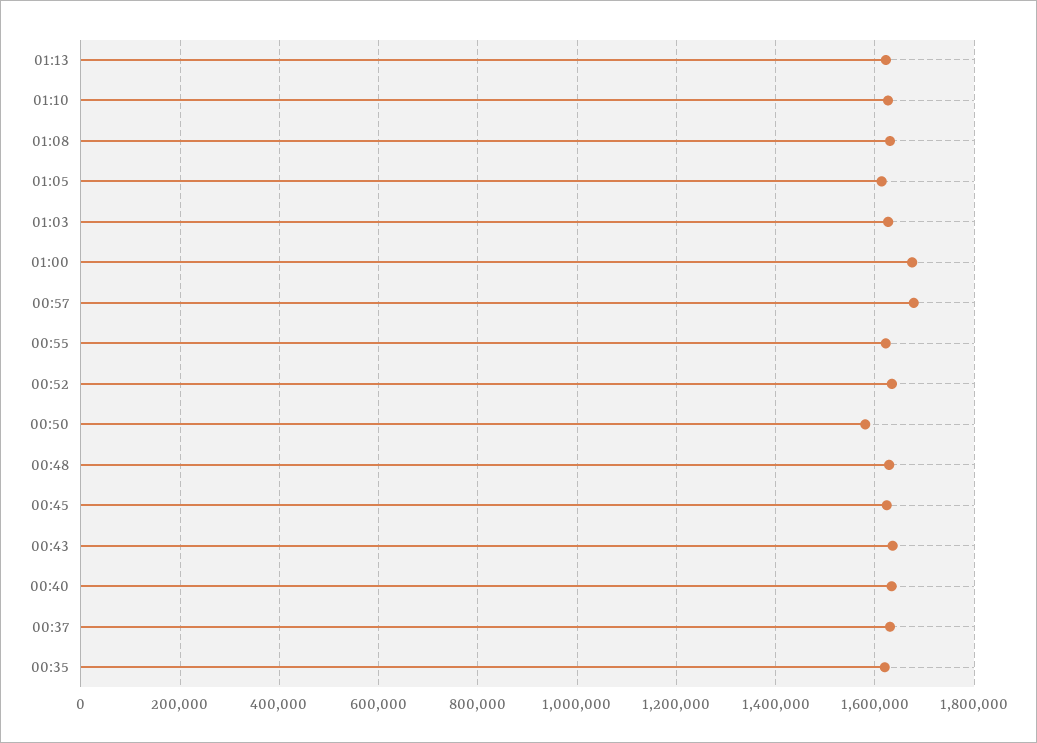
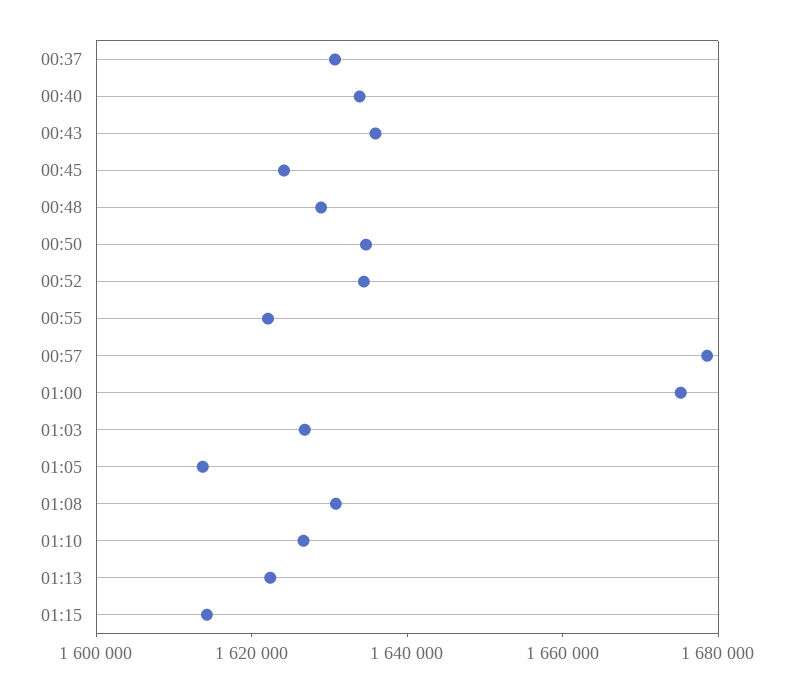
00:50: 1580000 -> 1635000
00:35: 1620000 -> none
01:15: none -> 1615000

